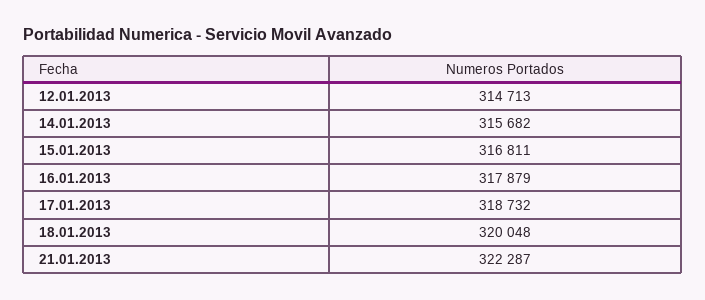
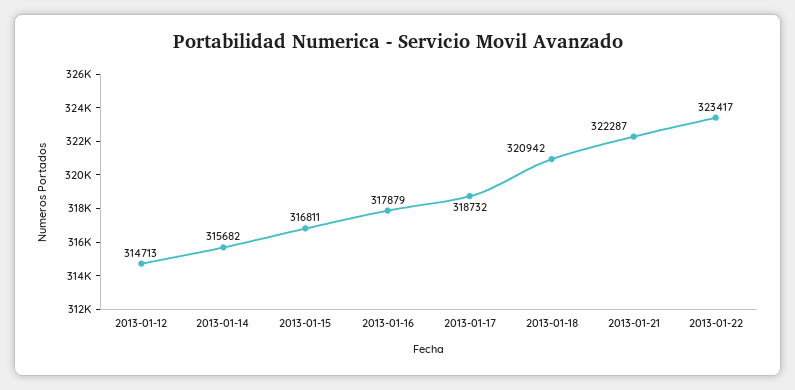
18.01.2013: 320048 -> 320942
2013-01-22: none -> 323417

